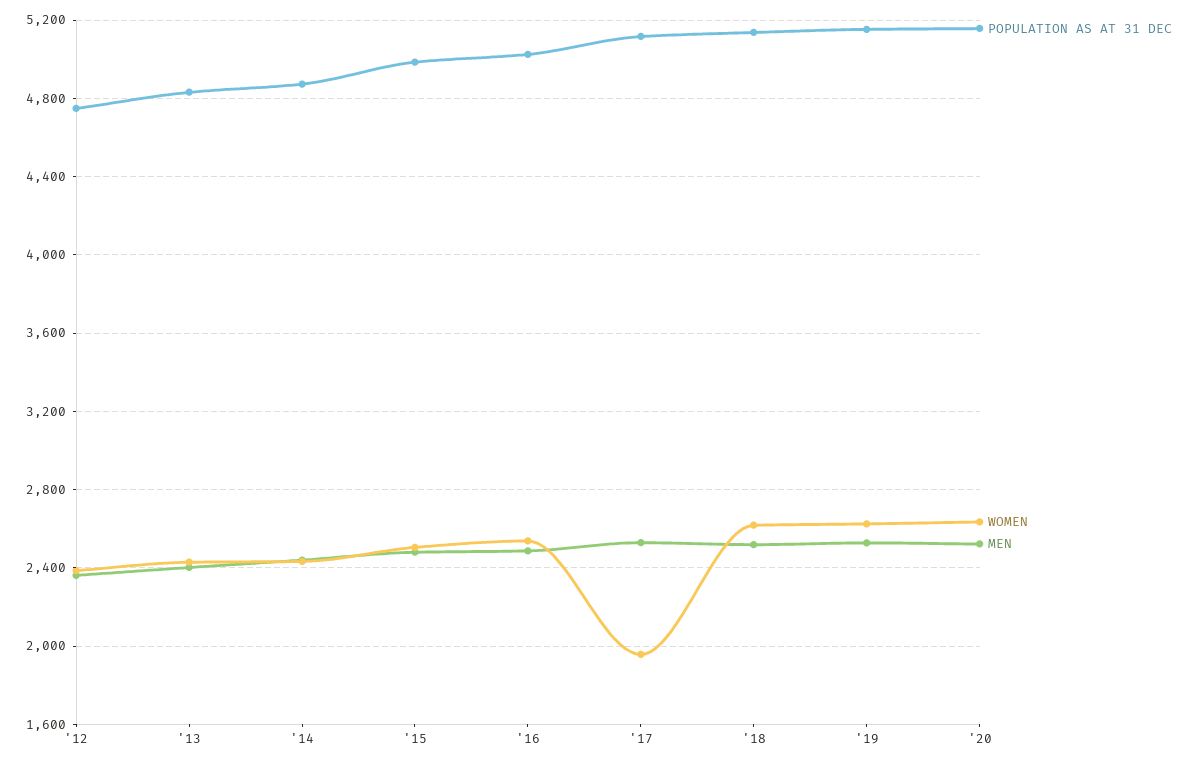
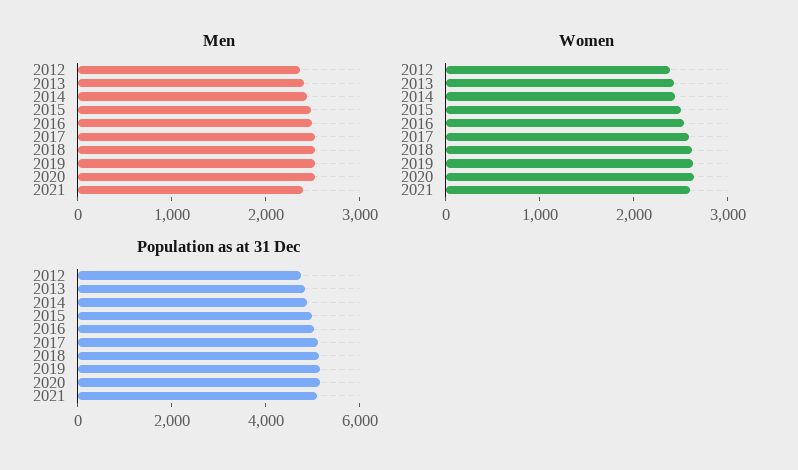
WOMEN, '17: 1950 -> 2600
MEN, 2021: none -> 2400
WOMEN, 2021: none -> 2600
POPULATION AS AT 31 DEC, 2021: none -> 5000

